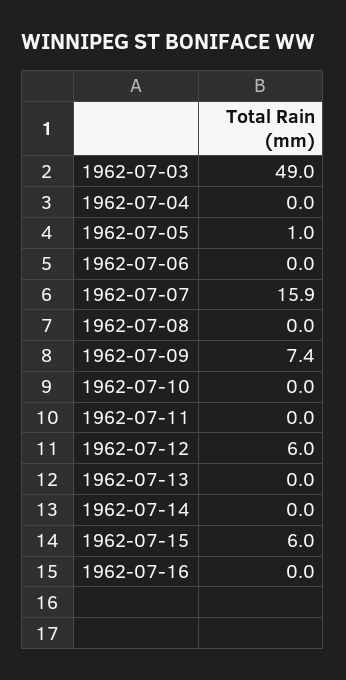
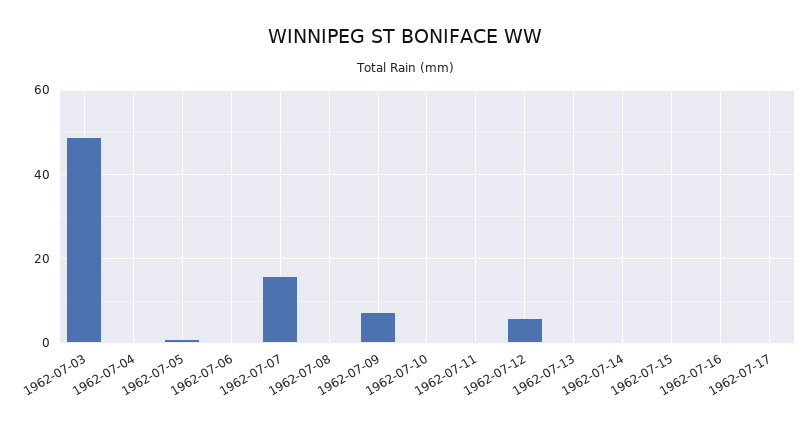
1962-07-15: 6 -> 0
1962-07-17: none -> 0

